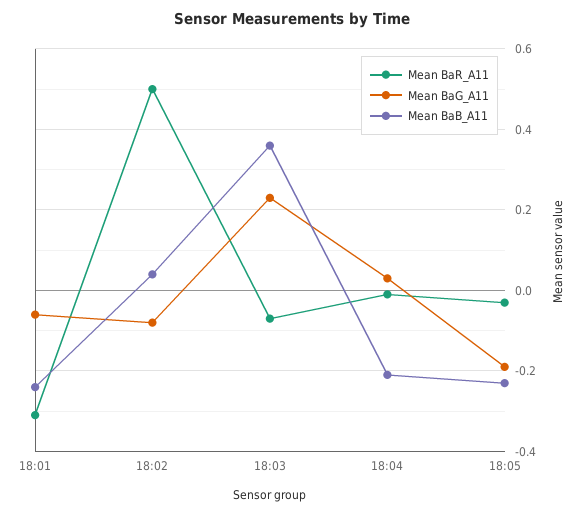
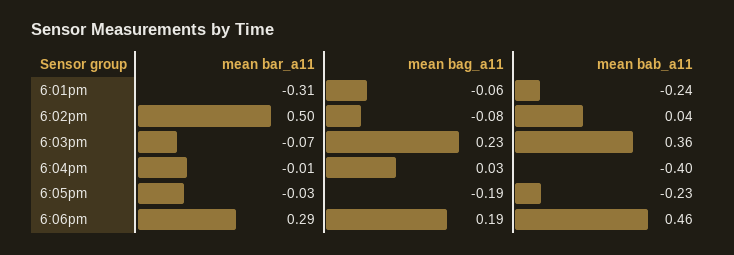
Mean BaB_A11, 18:04: -0.2 -> -0.4
Mean BaR_A11, 6:06pm: none -> 0.29
Mean BaG_A11, 6:06pm: none -> 0.19
Mean BaB_A11, 6:06pm: none -> 0.46

